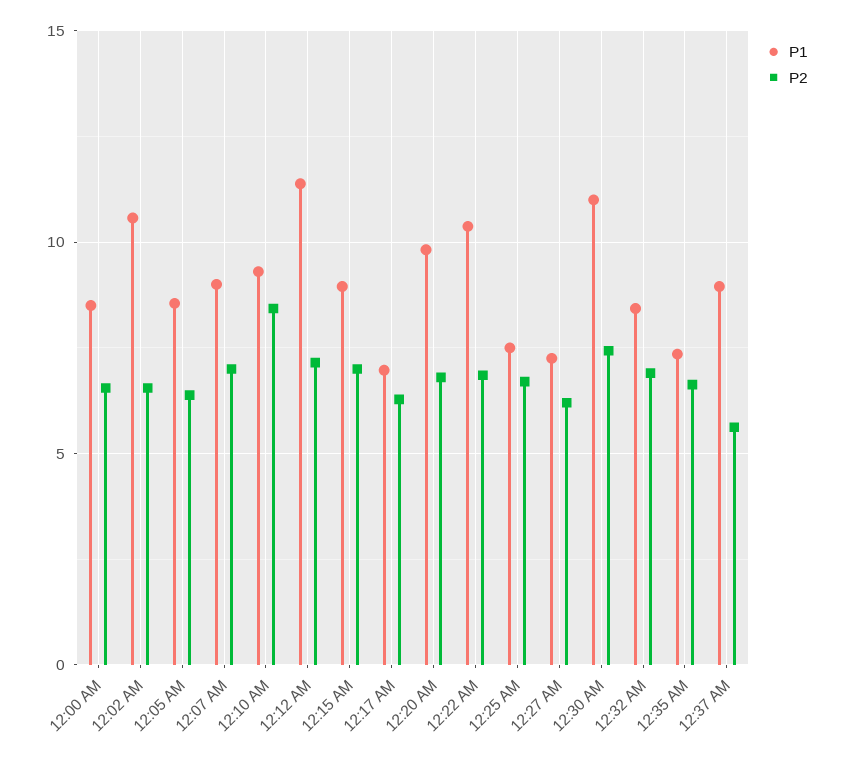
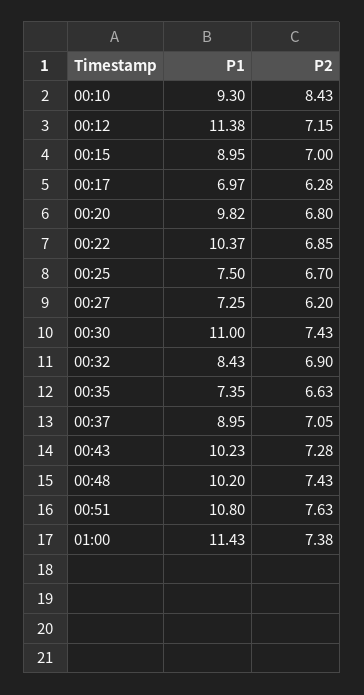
P1, 12:00 AM: 8.5 -> none
P2, 12:00 AM: 6.5 -> none
P1, 12:02 AM: 10.5 -> none
P2, 12:02 AM: 6.5 -> none
P1, 12:05 AM: 8.5 -> none
P2, 12:05 AM: 6.5 -> none
P1, 12:07 AM: 9 -> none
P2, 12:07 AM: 7 -> none
P2, 12:37 AM: 5.5 -> 7.05
P1, 00:43: none -> 10.23
P2, 00:43: none -> 7.28
P1, 00:48: none -> 10.2
P2, 00:48: none -> 7.43
P1, 00:51: none -> 10.8
P2, 00:51: none -> 7.63
P1, 01:00: none -> 11.43
P2, 01:00: none -> 7.38

